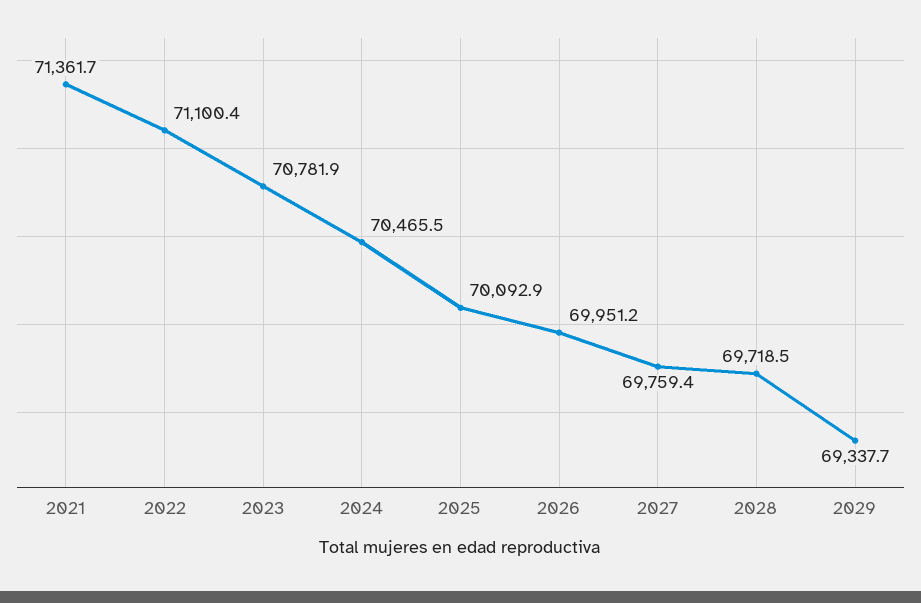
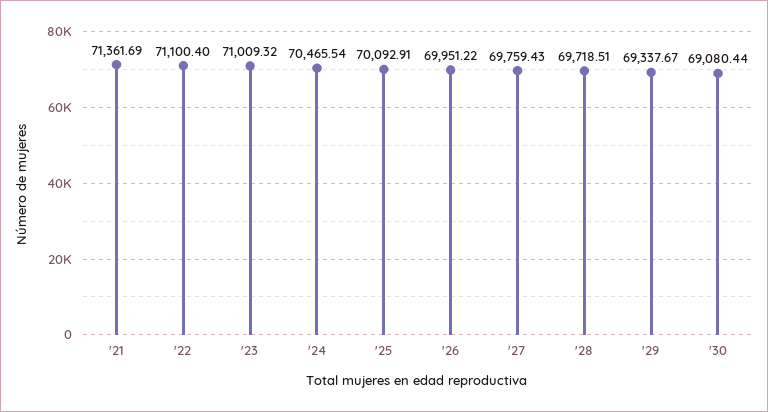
2023: 70781.9 -> 71009.32
'30: none -> 69080.44

